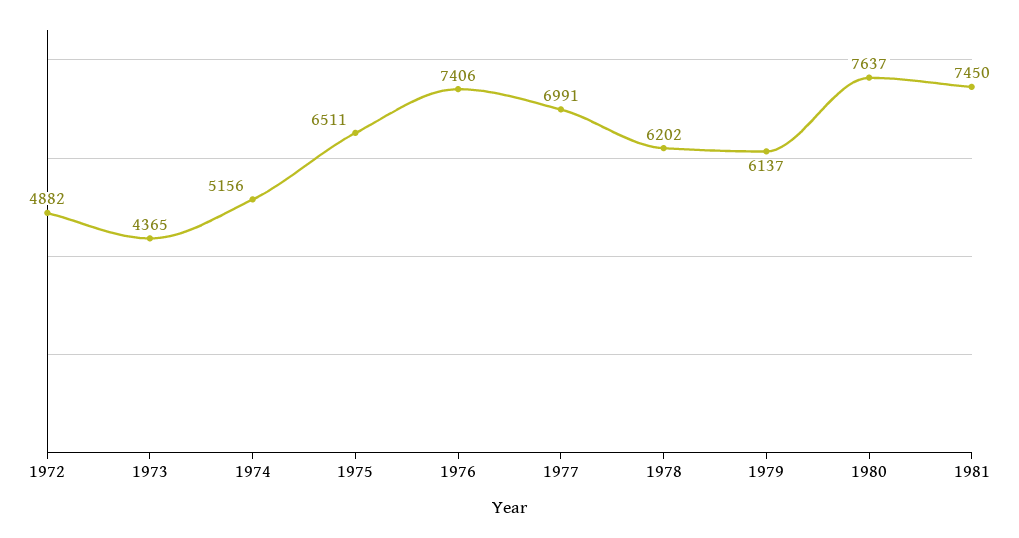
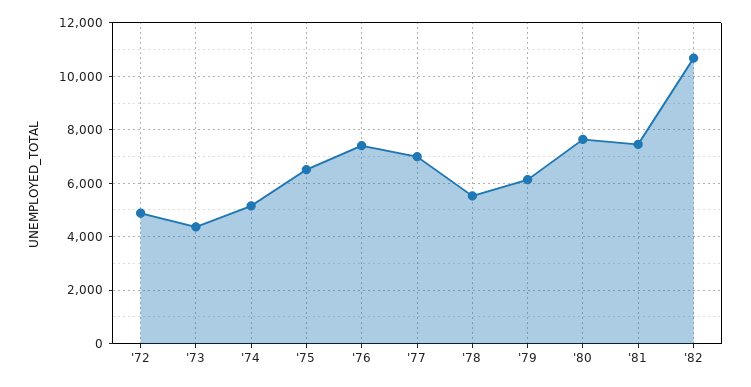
1978: 6202 -> 5500
'82: none -> 10750

